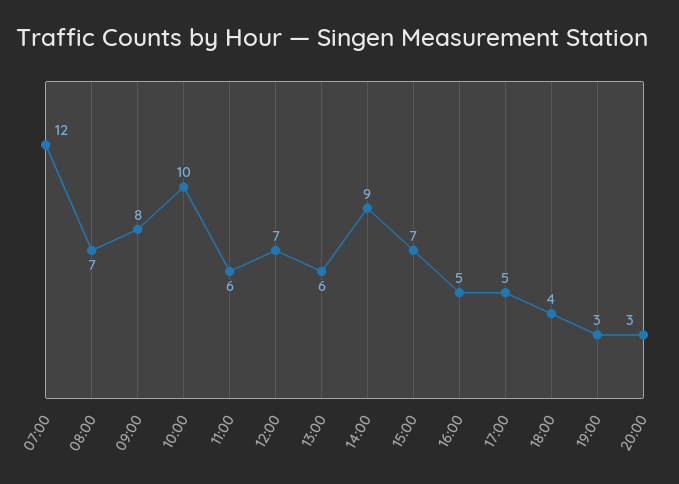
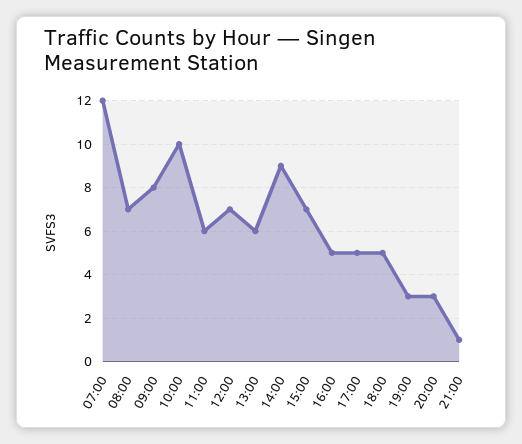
18:00: 4 -> 5
21:00: none -> 1

